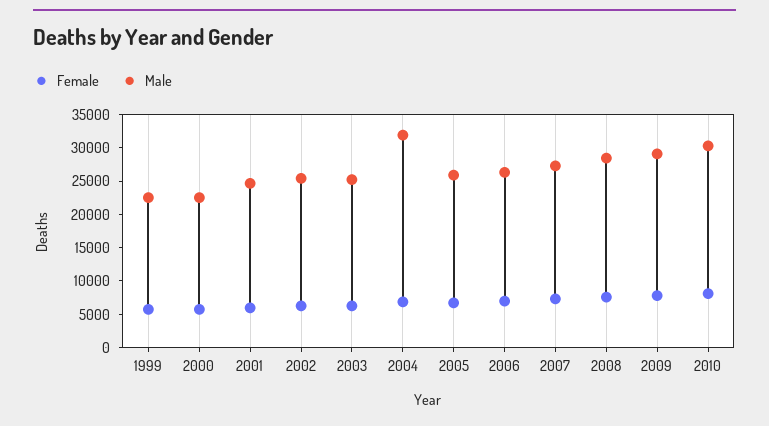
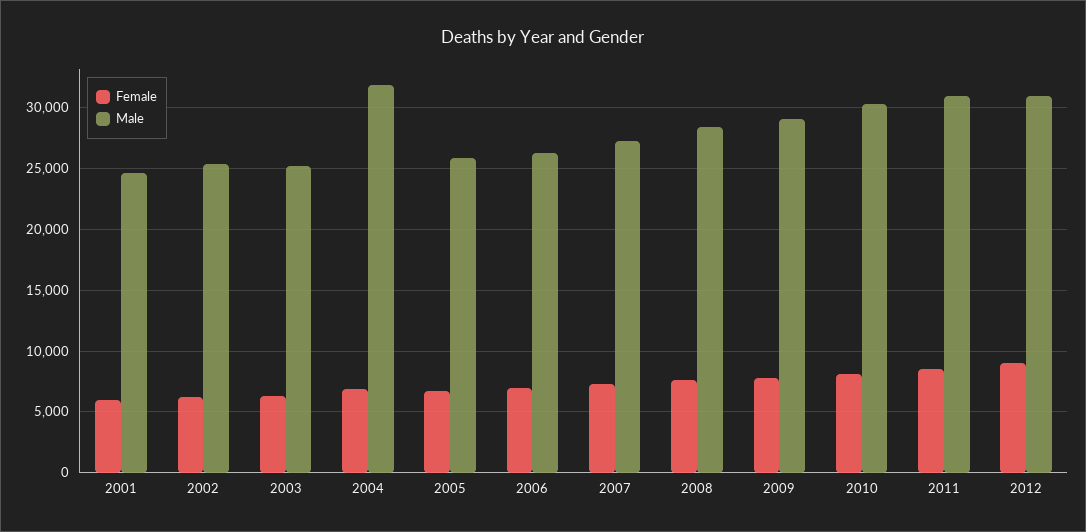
Female, 1999: 5000 -> none
Male, 1999: 22500 -> none
Female, 2000: 5000 -> none
Male, 2000: 22500 -> none
Female, 2011: none -> 8500
Male, 2011: none -> 31000
Female, 2012: none -> 9000
Male, 2012: none -> 31000

